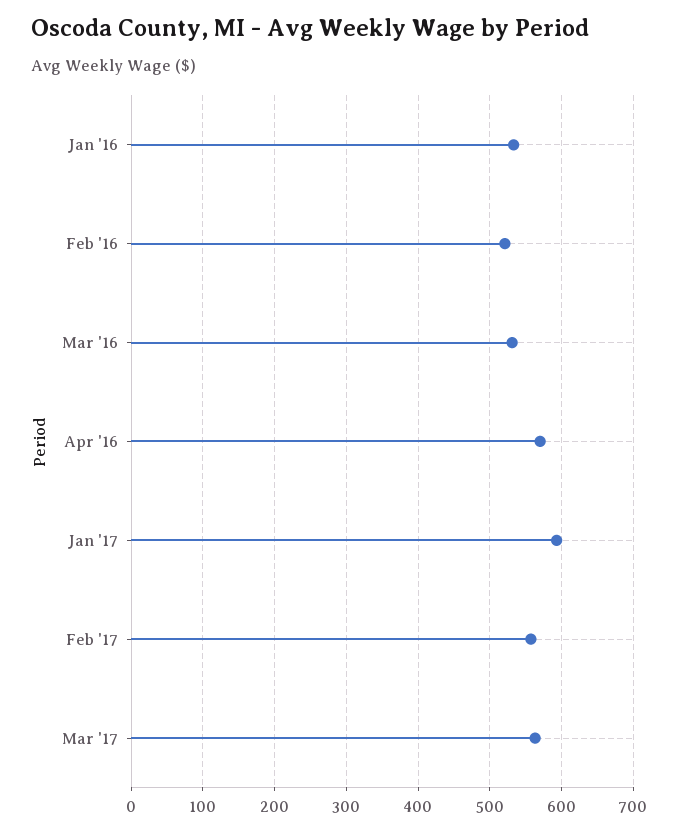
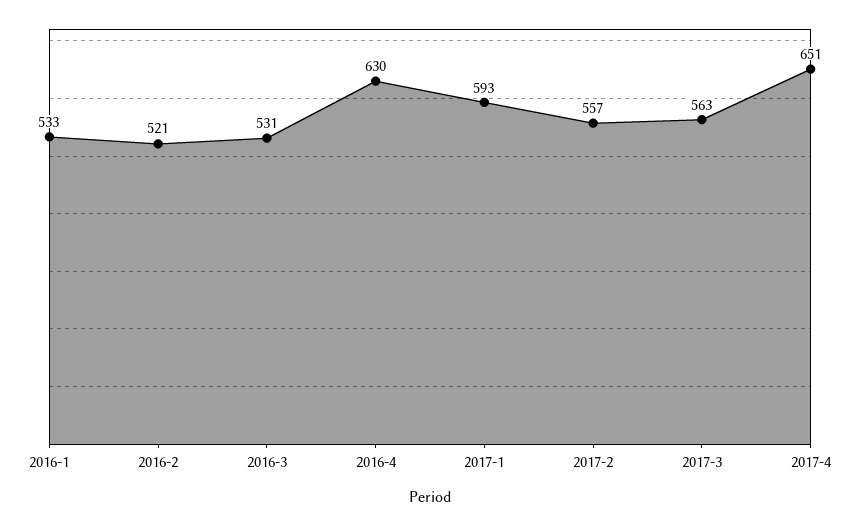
Apr '16: 570 -> 630
2017-4: none -> 651

